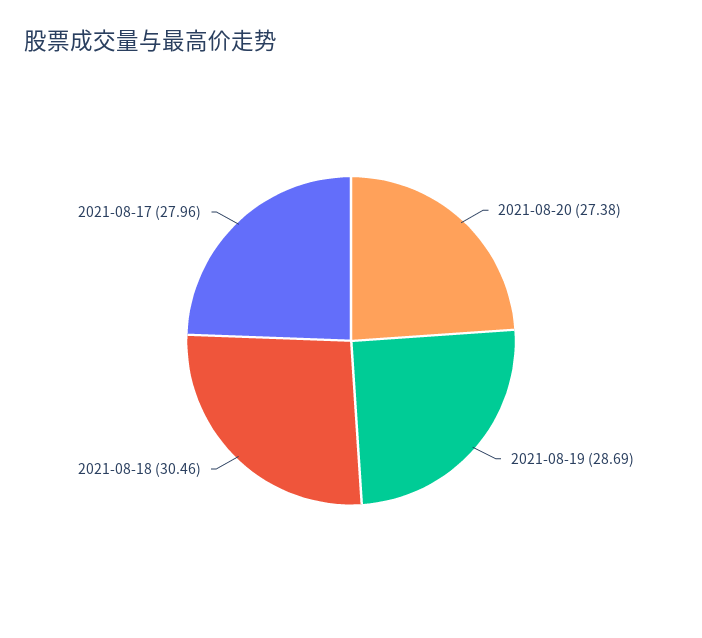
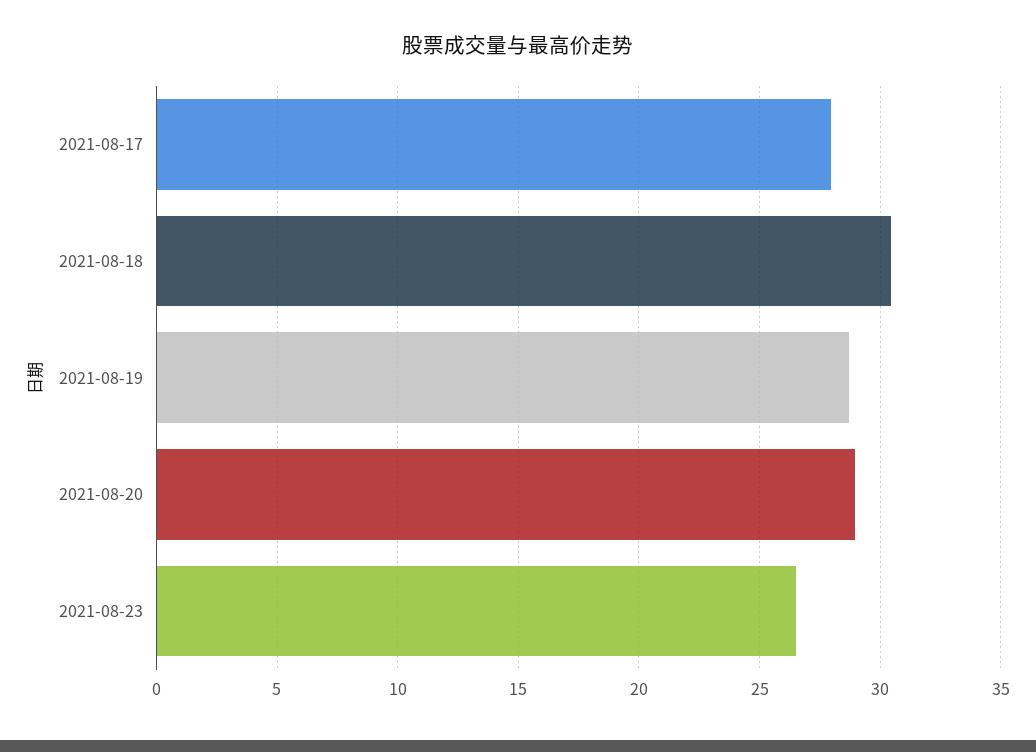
2021-08-20: 27.38 -> 29
2021-08-23: none -> 26.5

